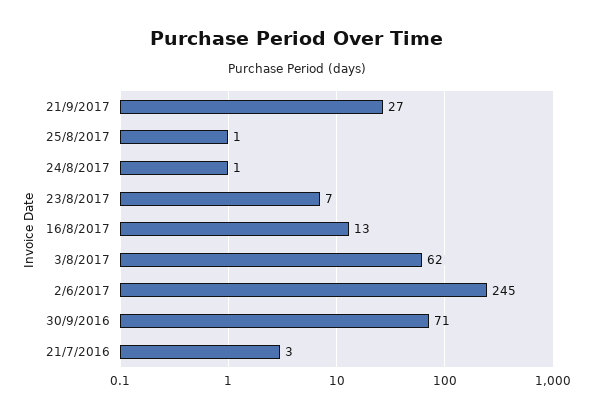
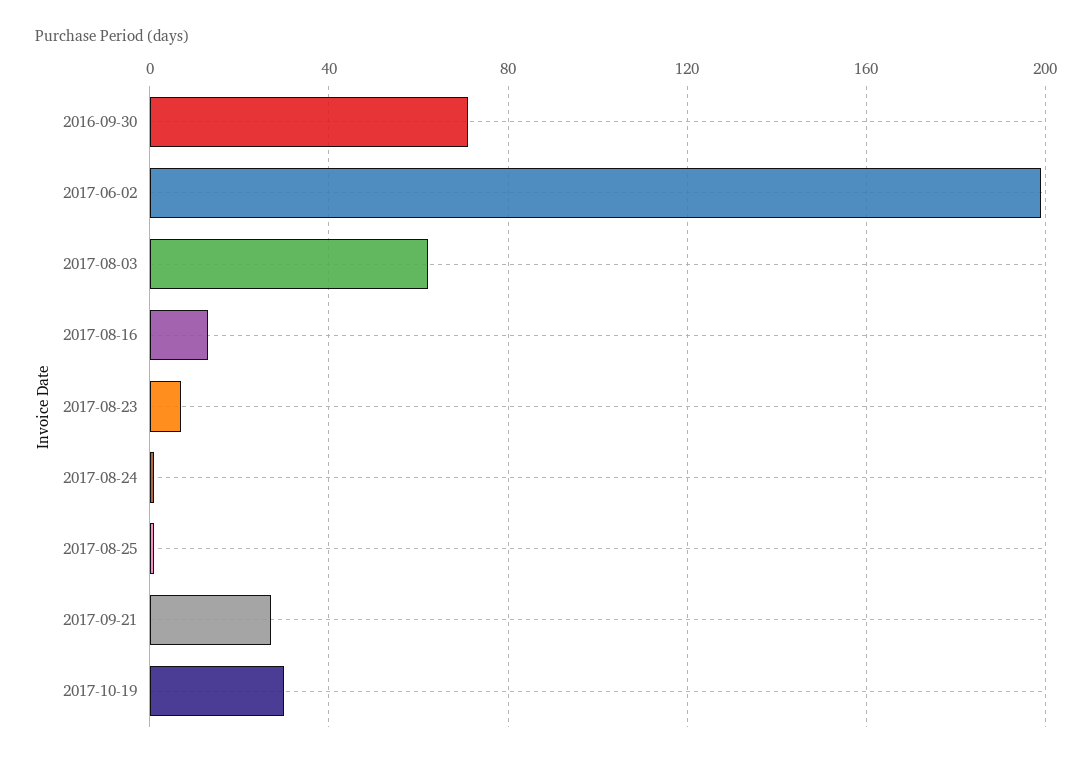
2/6/2017: 245 -> 200
21/7/2016: 3 -> none
2017-10-19: none -> 30

